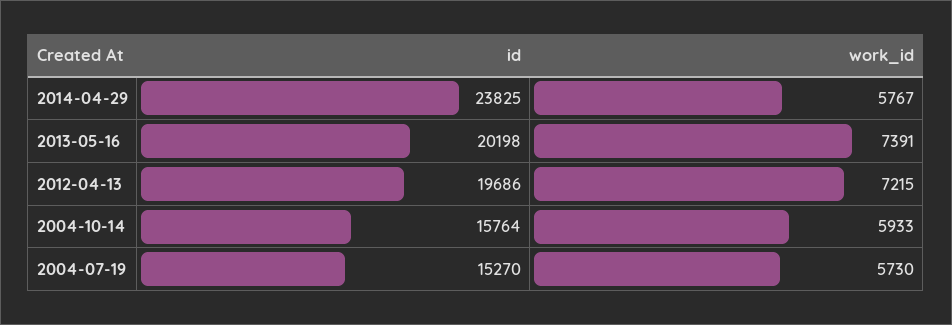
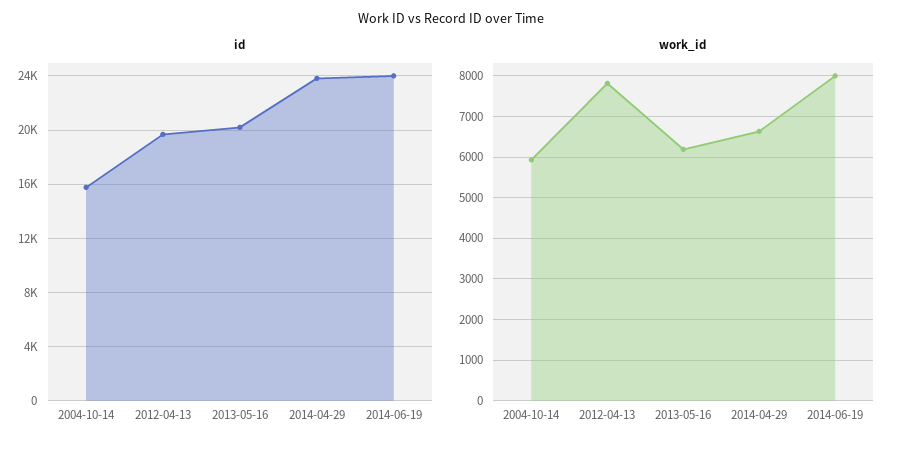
work_id, 2014-04-29: 5767 -> 6600
work_id, 2013-05-16: 7391 -> 6200
work_id, 2012-04-13: 7215 -> 7800
id, 2004-07-19: 15270 -> none
work_id, 2004-07-19: 5730 -> none
id, 2014-06-19: none -> 24000
work_id, 2014-06-19: none -> 8000

